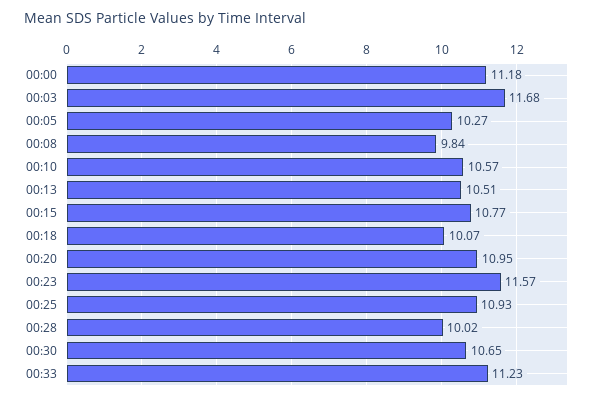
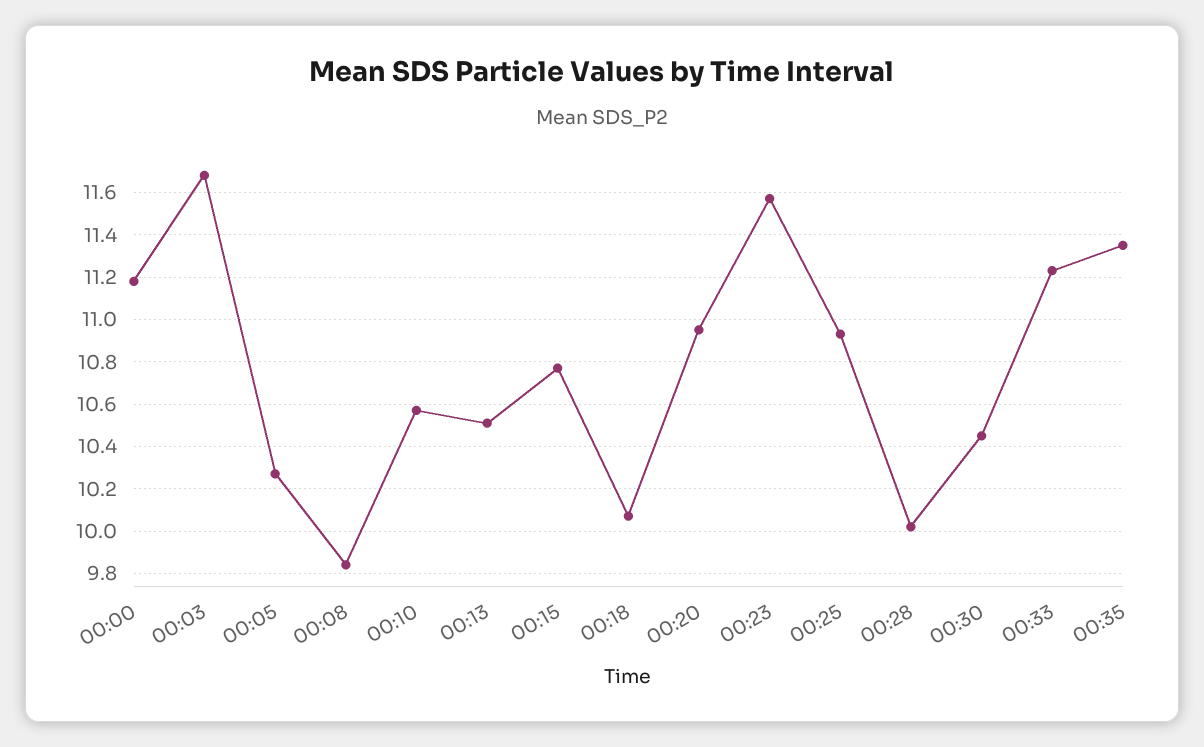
00:30: 10.65 -> 10.45
00:35: none -> 11.35

